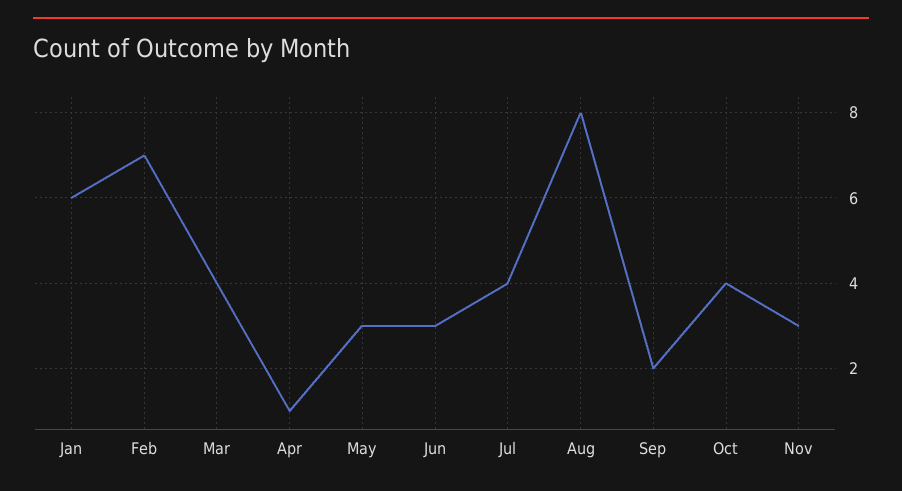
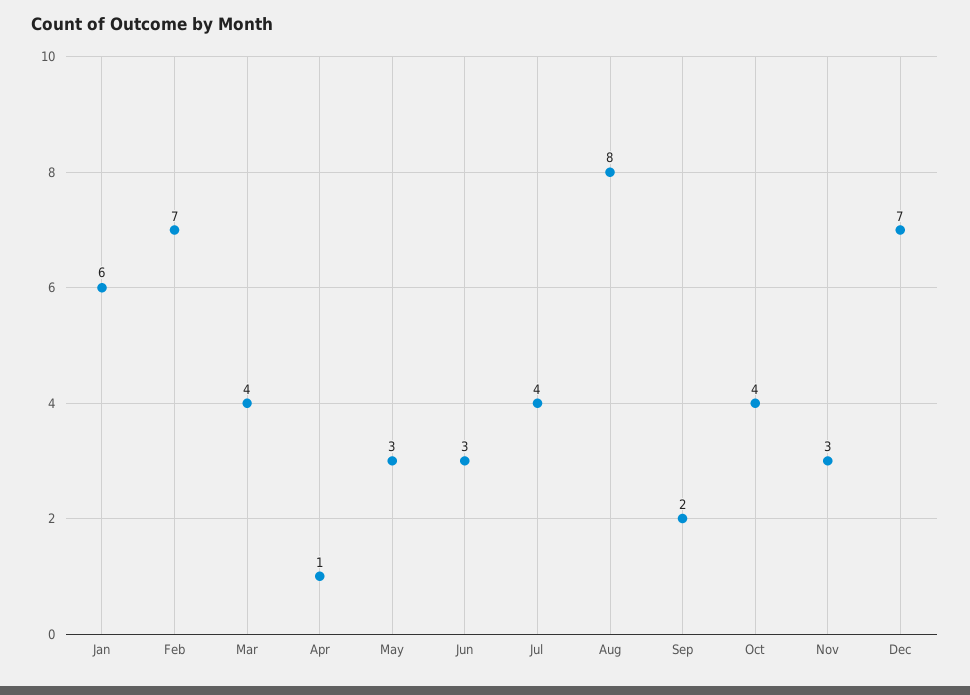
Dec: none -> 7

